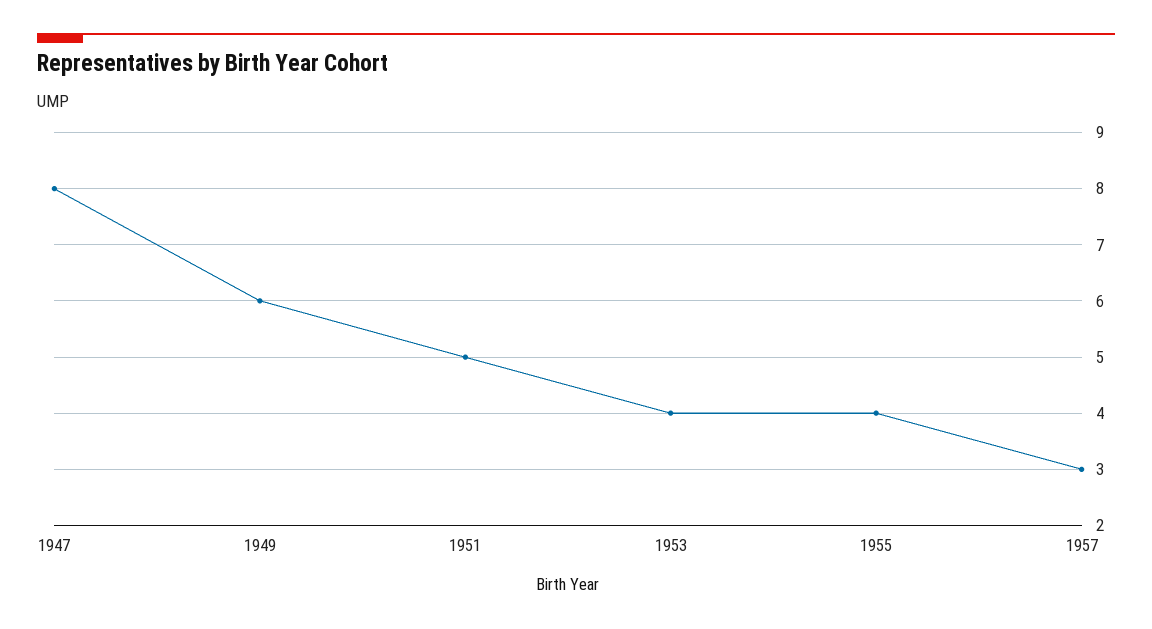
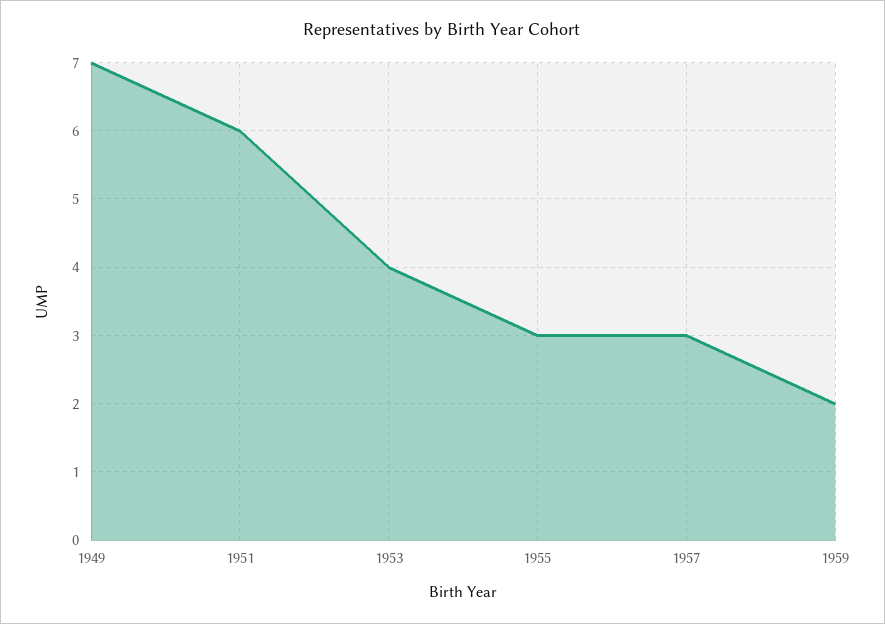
1947: 8 -> none
1949: 6 -> 7
1951: 5 -> 6
1955: 4 -> 3
1959: none -> 2

